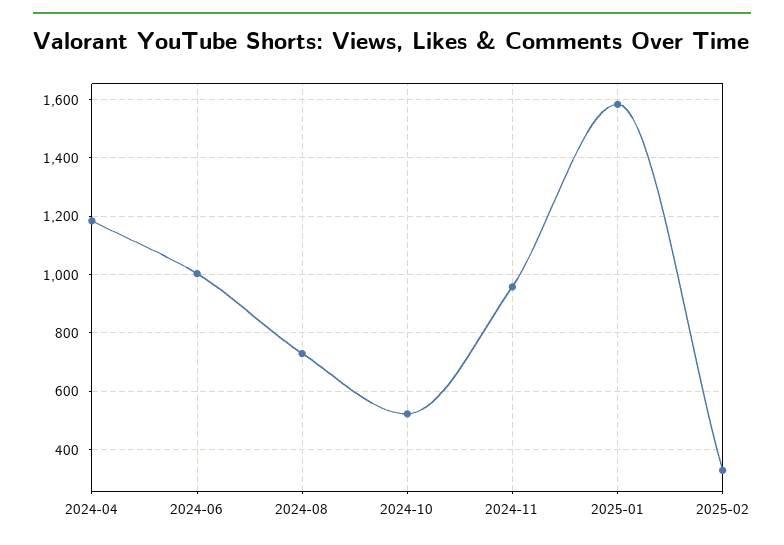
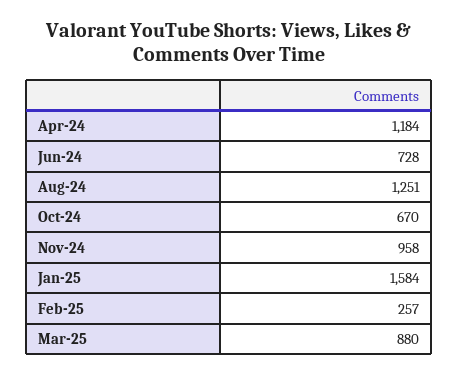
2024-06: 1000 -> 728
2024-08: 725 -> 1251
2024-10: 525 -> 670
2025-02: 325 -> 257
Mar-25: none -> 880

